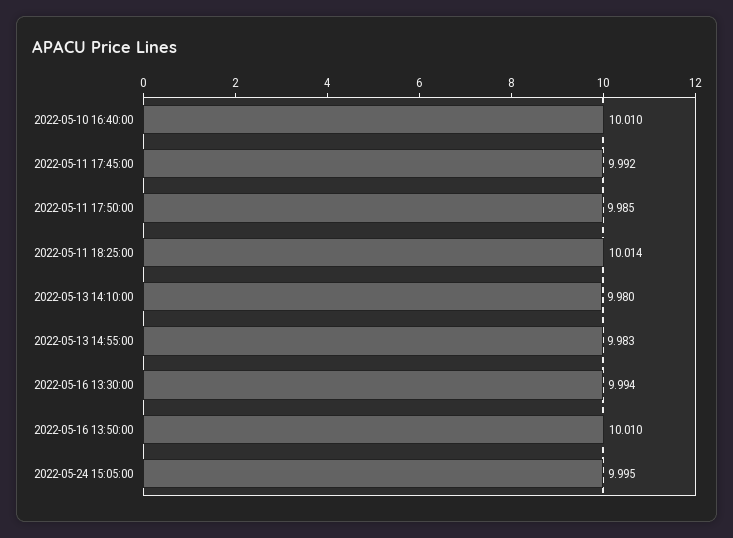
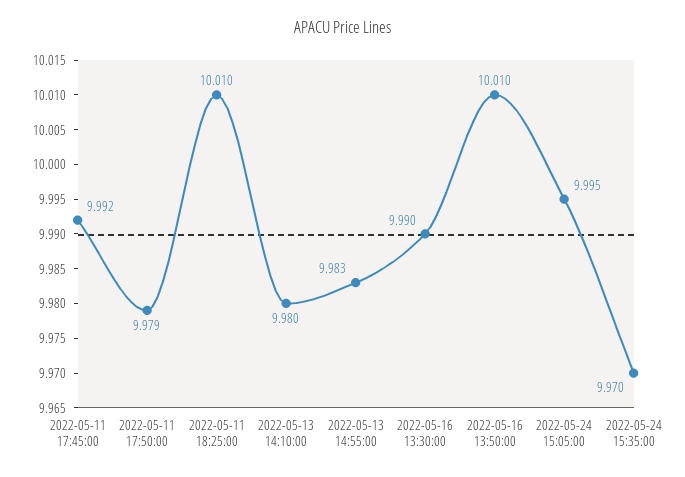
2022-05-10 16:40:00: 10.01 -> none
2022-05-11 17:50:00: 9.985 -> 9.979
2022-05-11 18:25:00: 10.014 -> 10.01
2022-05-16 13:30:00: 9.994 -> 9.99
2022-05-24 15:35:00: none -> 9.97

